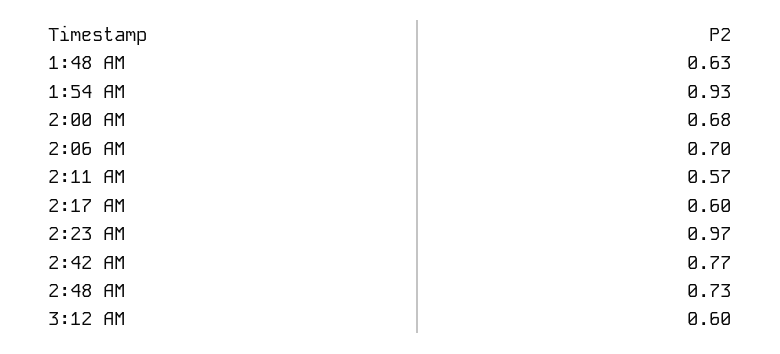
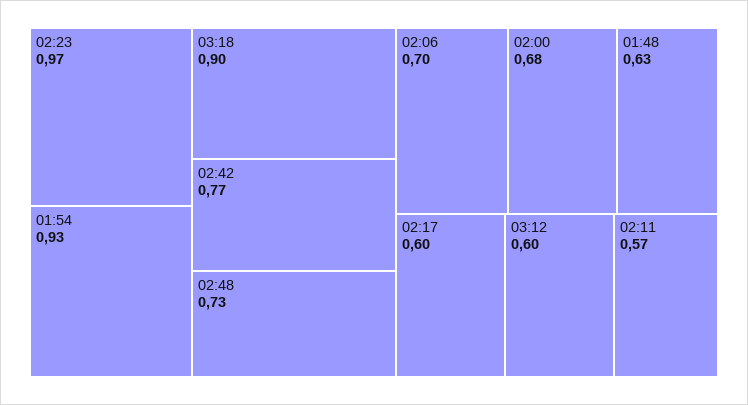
03:18: none -> 0.9

